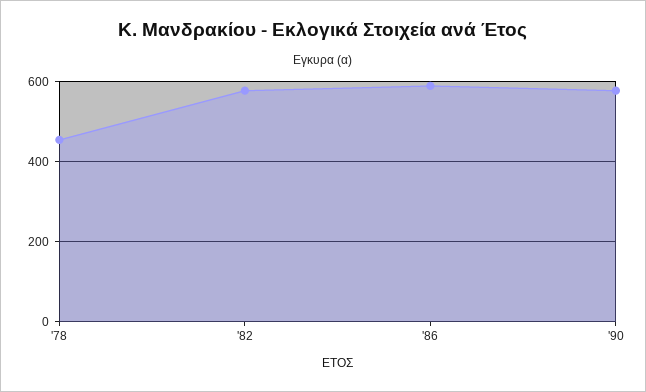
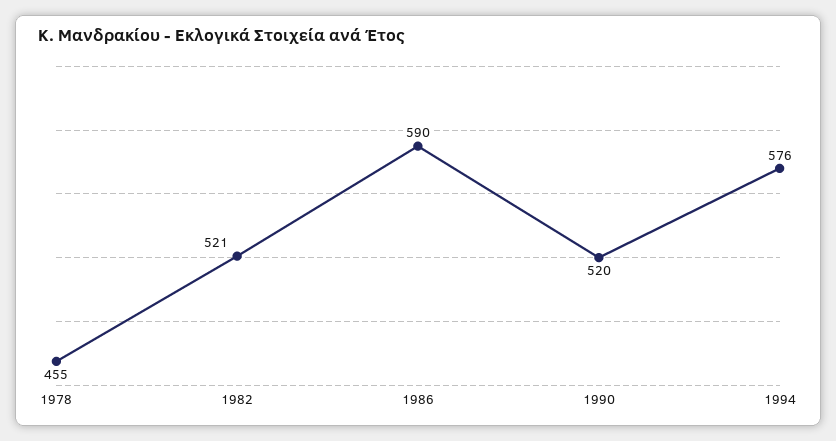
'82: 580 -> 521
'90: 580 -> 520
1994: none -> 576

